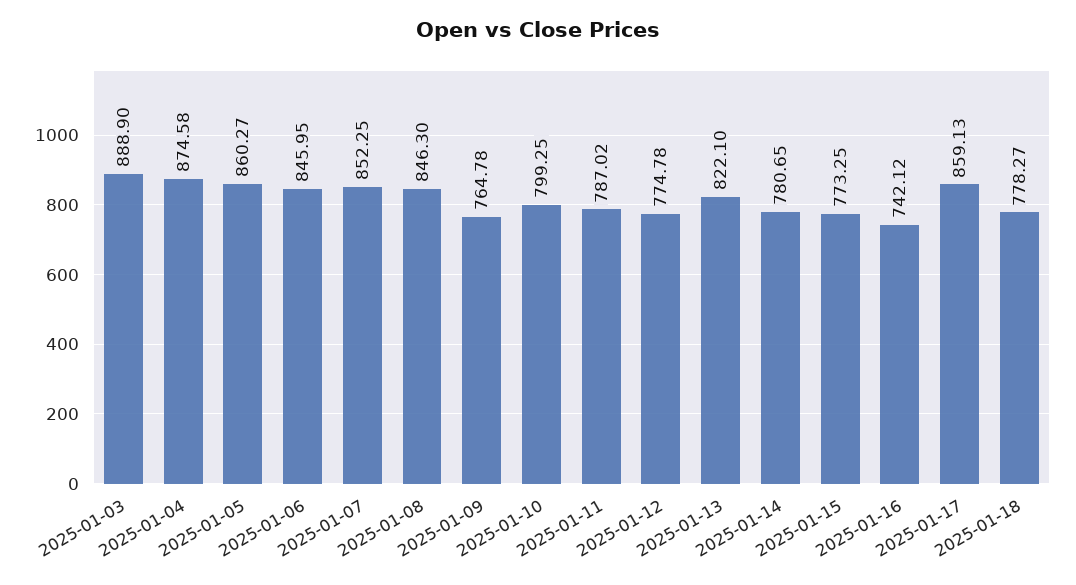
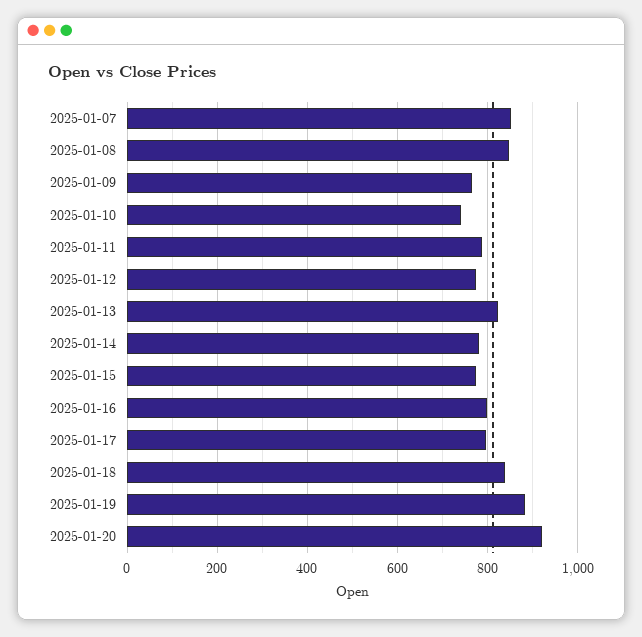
2025-01-03: 888.9 -> none
2025-01-04: 874.58 -> none
2025-01-05: 860.27 -> none
2025-01-06: 845.95 -> none
2025-01-10: 799.25 -> 740
2025-01-16: 742.12 -> 800
2025-01-17: 859.13 -> 800
2025-01-18: 778.27 -> 840
2025-01-19: none -> 880
2025-01-20: none -> 920

